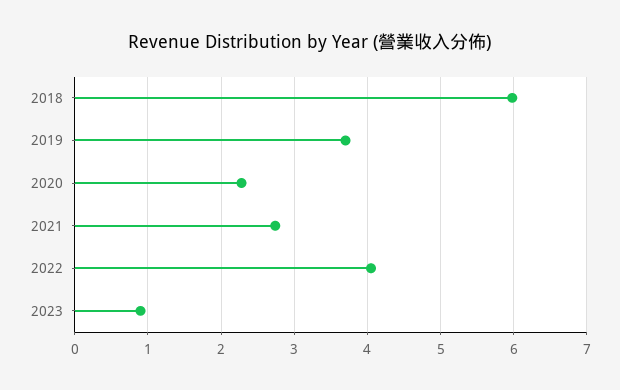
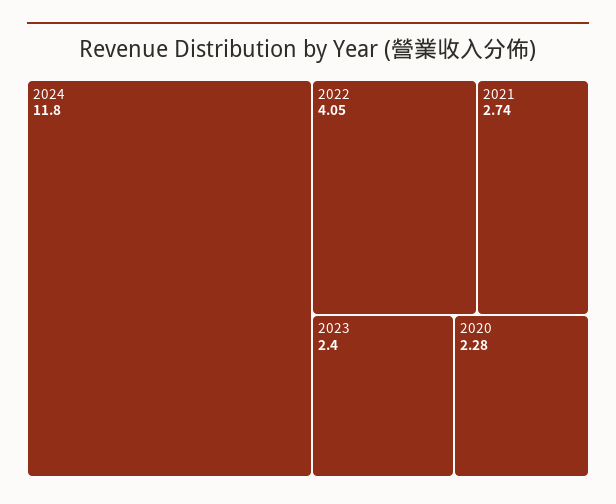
2018: 6 -> none
2019: 3.7 -> none
2023: 0.9 -> 2.4
2024: none -> 11.8

